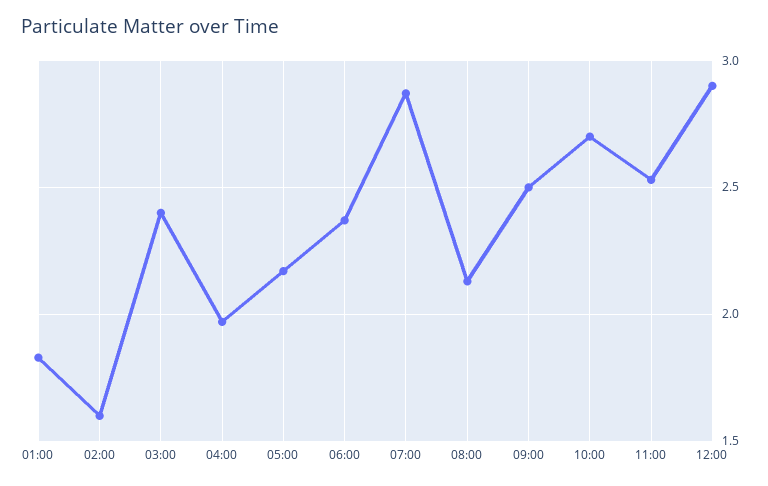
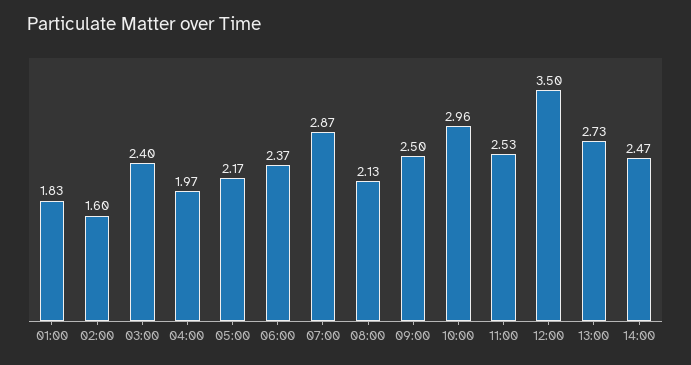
10:00: 2.7 -> 2.96
12:00: 2.9 -> 3.5
13:00: none -> 2.73
14:00: none -> 2.47

